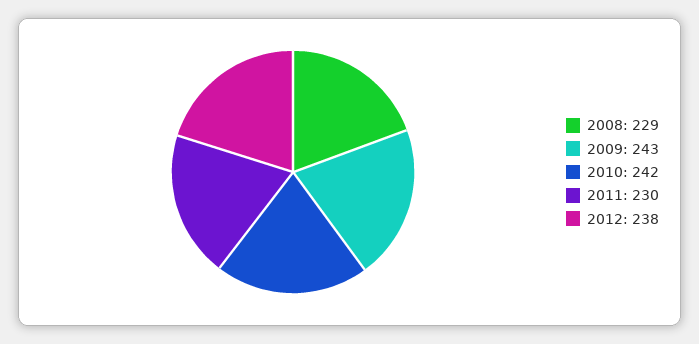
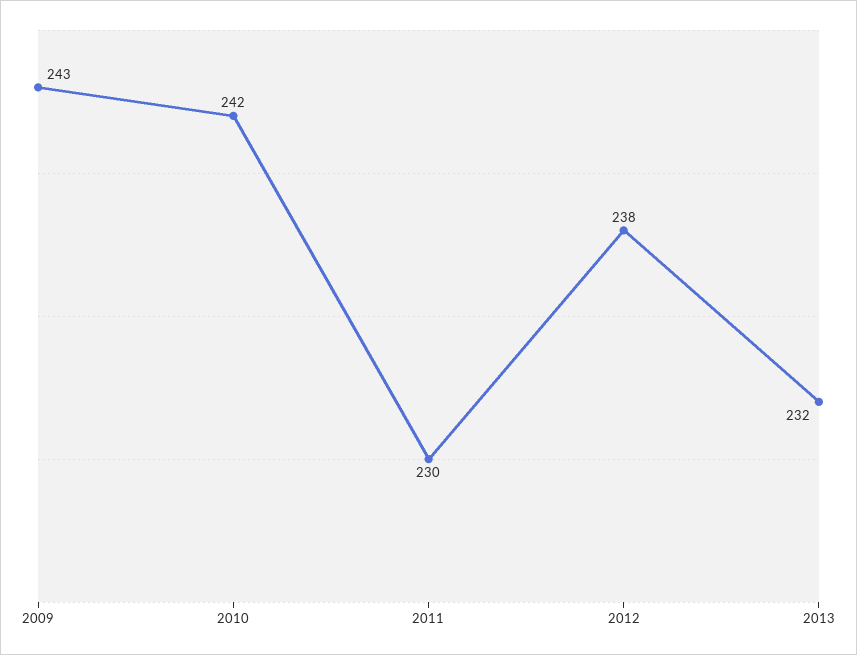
2008: 229 -> none
2013: none -> 232

